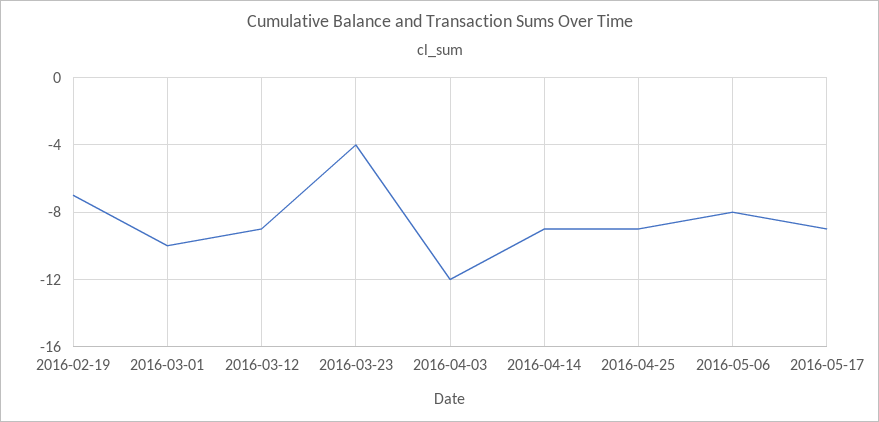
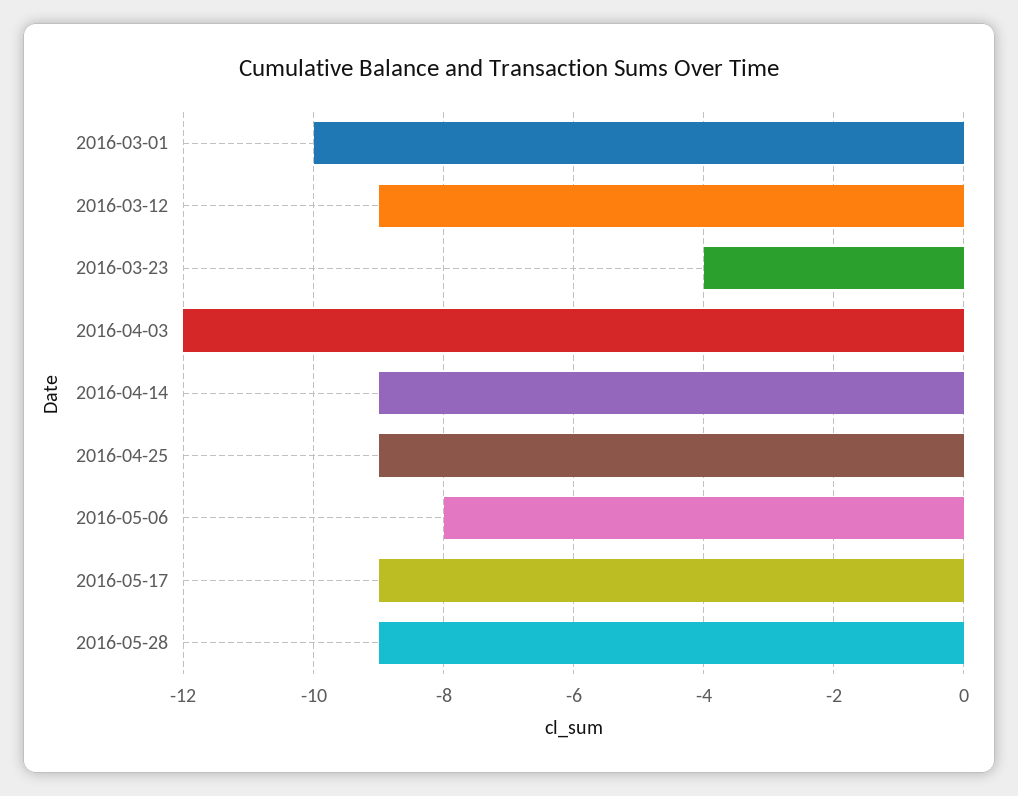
2016-02-19: -7 -> none
2016-05-28: none -> -9

